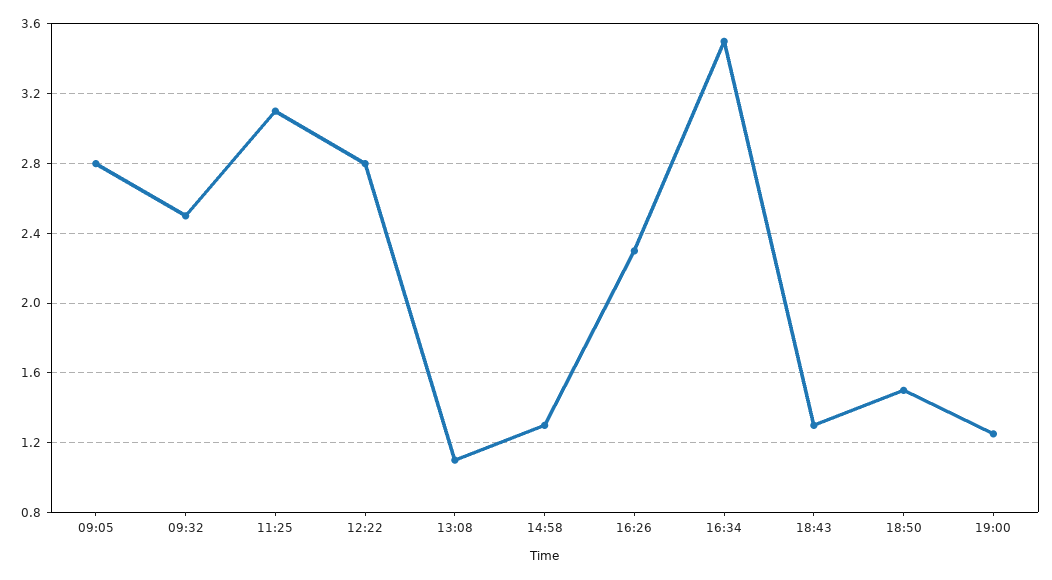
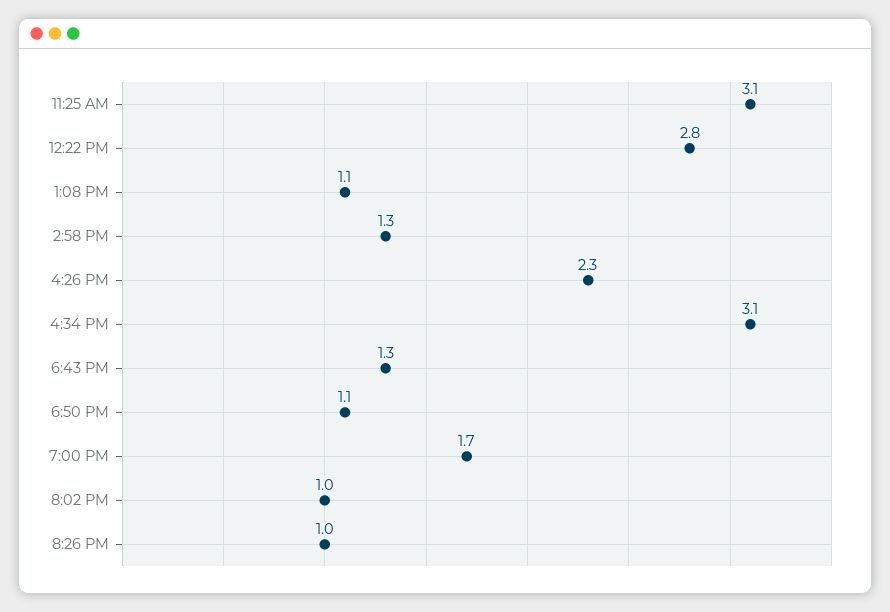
09:05: 2.8 -> none
09:32: 2.5 -> none
16:34: 3.5 -> 3.1
18:50: 1.5 -> 1.1
19:00: 1.25 -> 1.7
8:02 PM: none -> 1
8:26 PM: none -> 1

